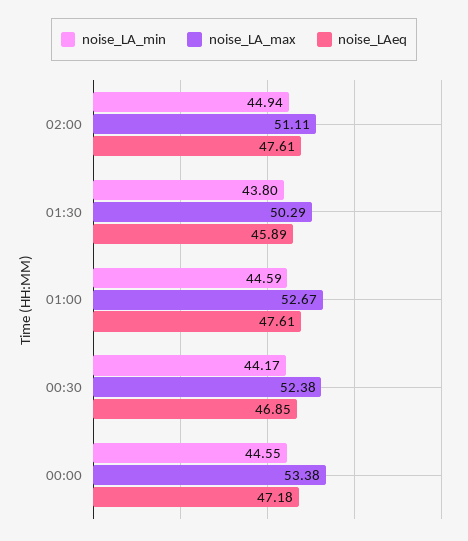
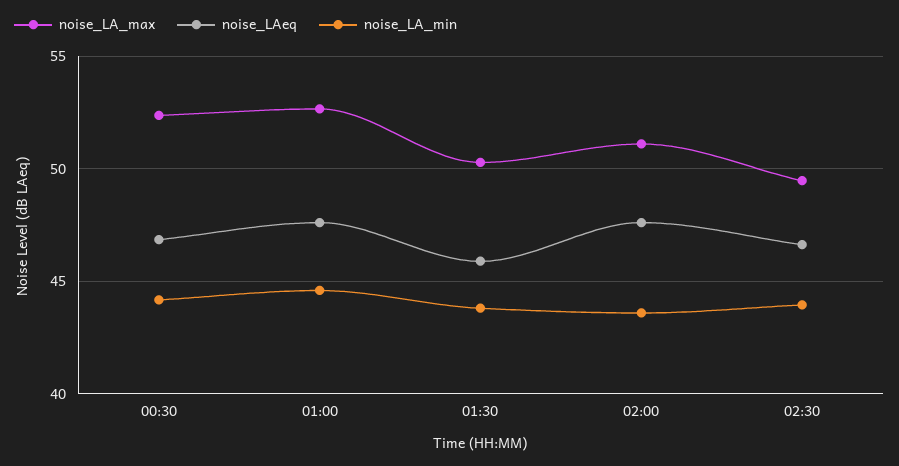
noise_LA_min, 02:00: 44.94 -> 43.5
noise_LA_min, 00:00: 44.55 -> none
noise_LA_max, 00:00: 53.38 -> none
noise_LAeq, 00:00: 47.18 -> none
noise_LA_max, 02:30: none -> 49.5
noise_LAeq, 02:30: none -> 46.5
noise_LA_min, 02:30: none -> 44

